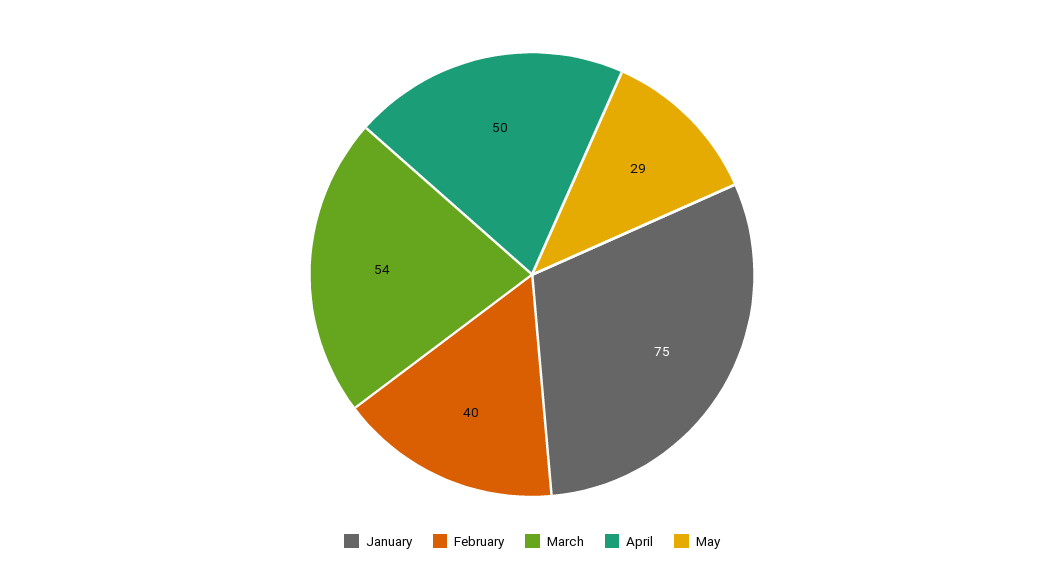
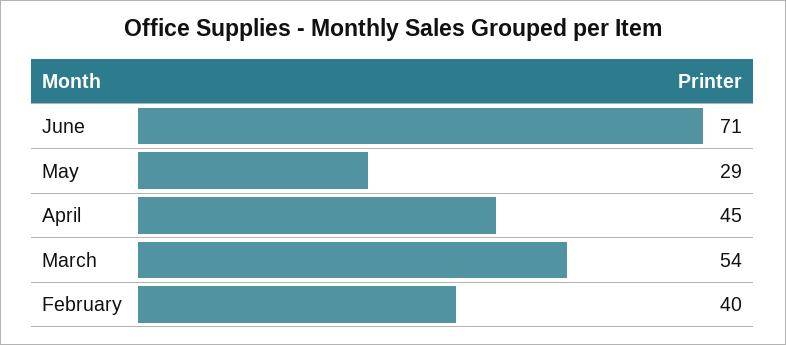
January: 75 -> none
April: 50 -> 45
June: none -> 71

